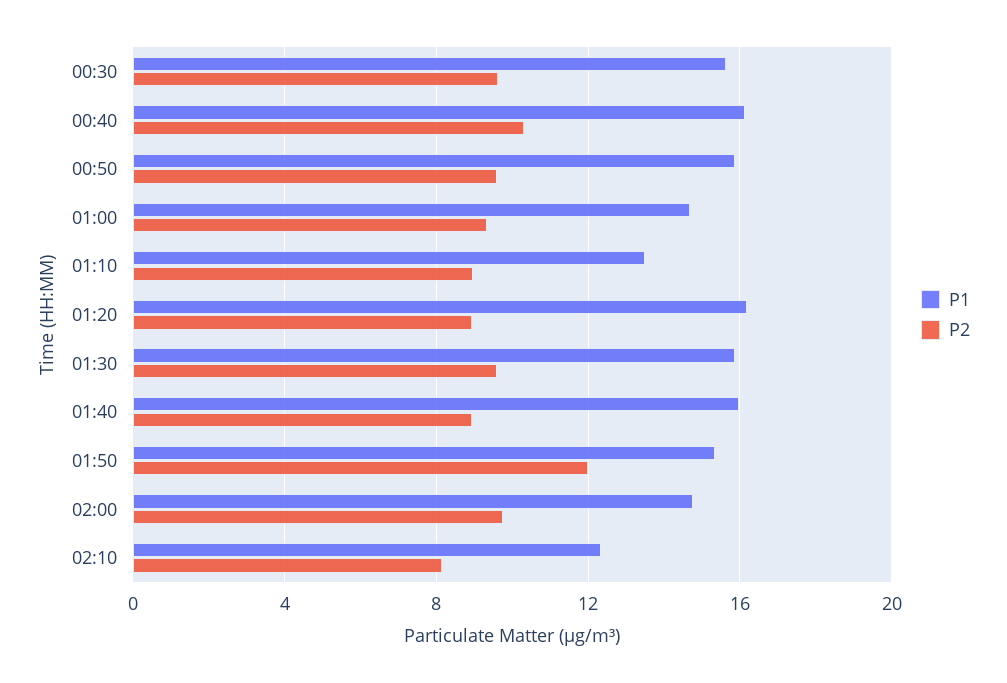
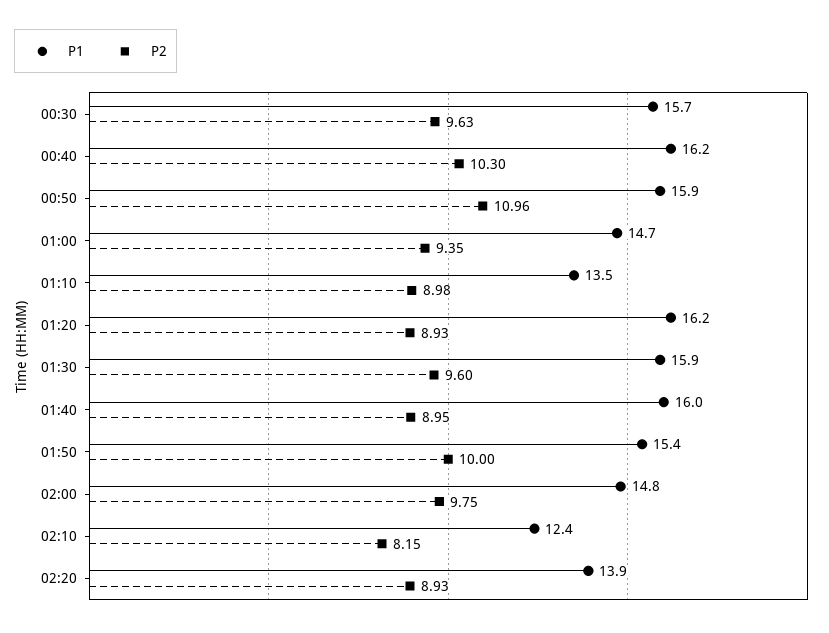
P2, 00:50: 9.5 -> 10.96
P2, 01:50: 12 -> 10
P1, 02:20: none -> 13.9
P2, 02:20: none -> 8.93

